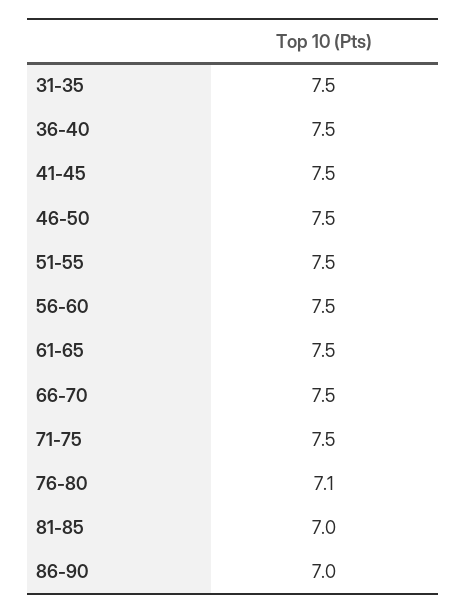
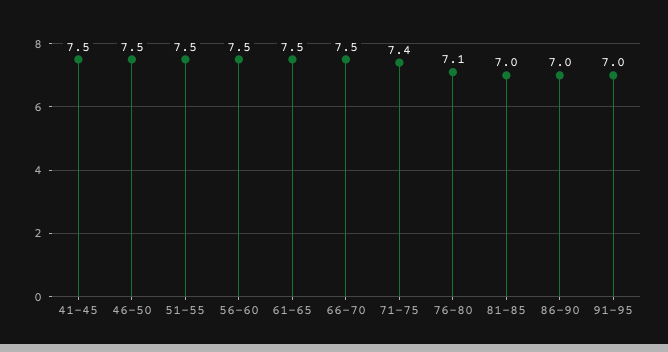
31-35: 7.5 -> none
36-40: 7.5 -> none
71-75: 7.5 -> 7.4
91-95: none -> 7

